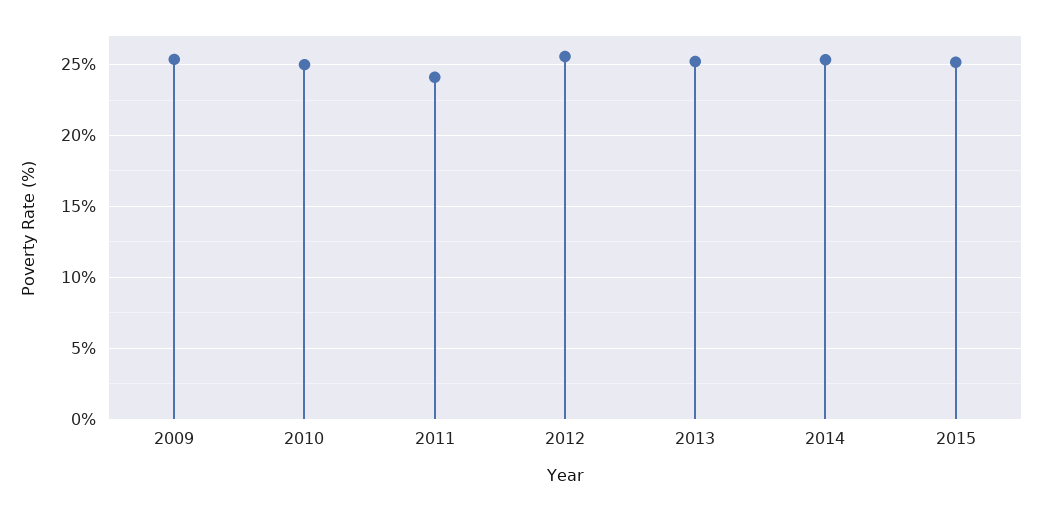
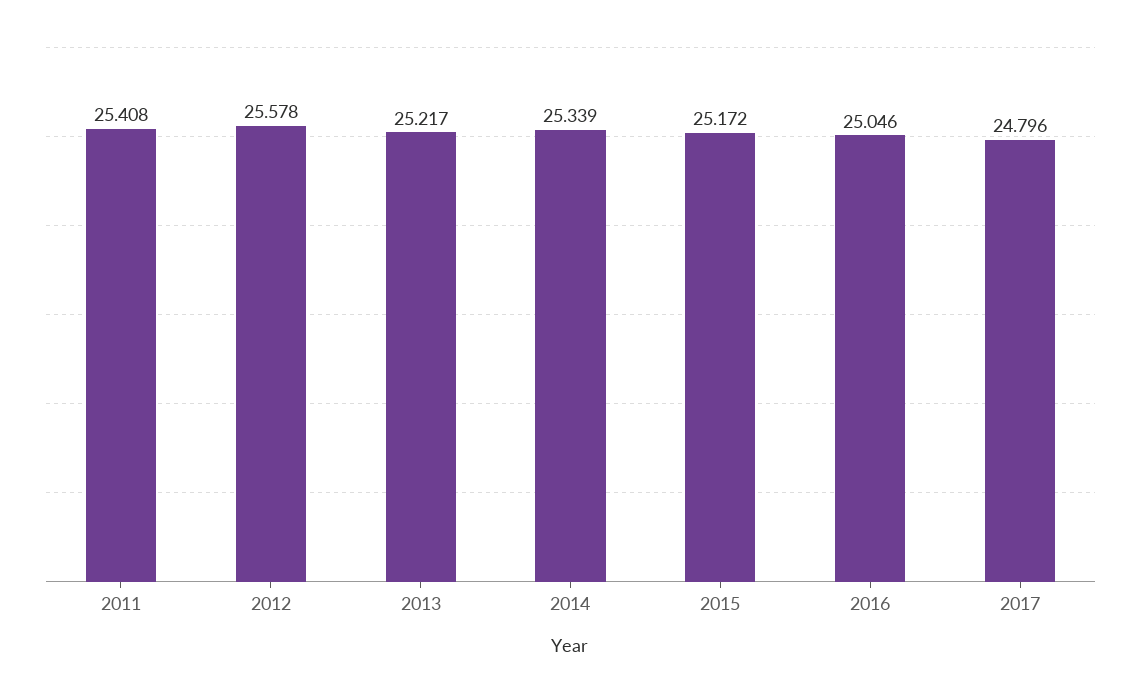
2009: 25.5 -> none
2010: 25 -> none
2011: 24 -> 25.408
2016: none -> 25.046
2017: none -> 24.796

